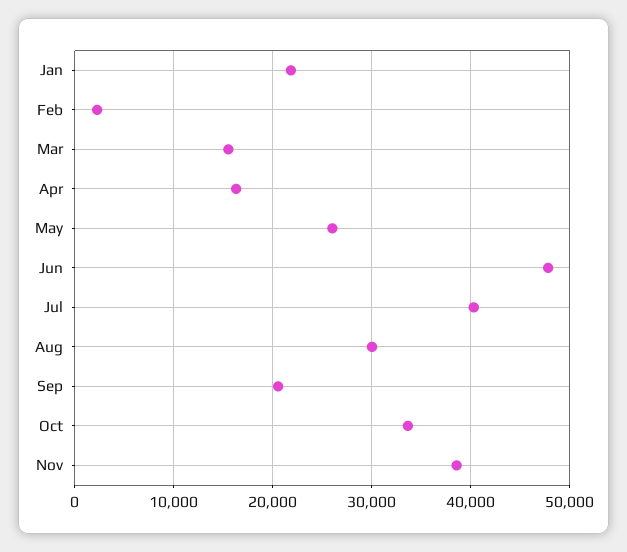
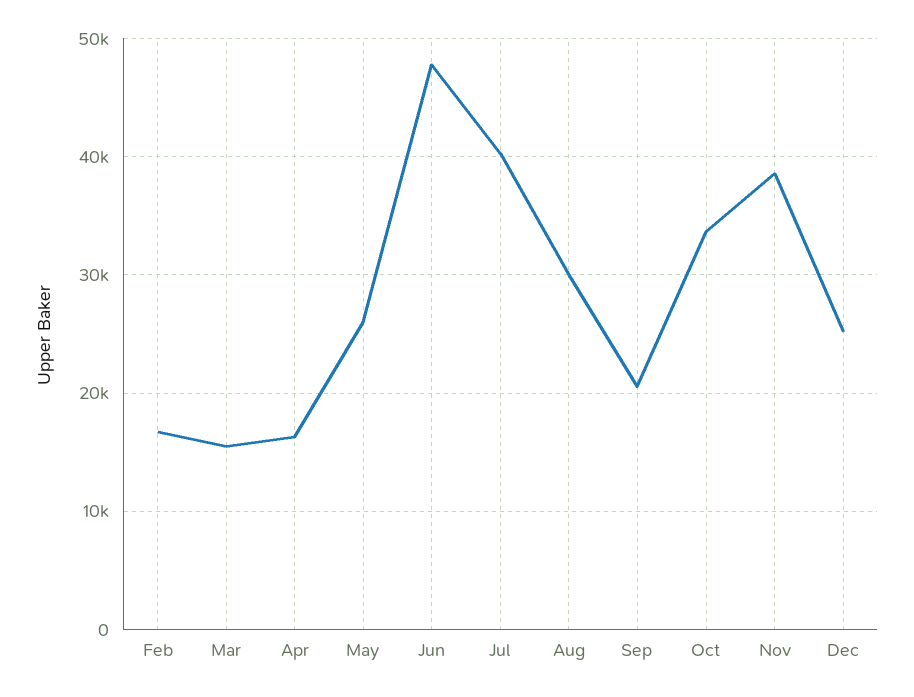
Jan: 22000 -> none
Feb: 2000 -> 17000
Dec: none -> 25000

